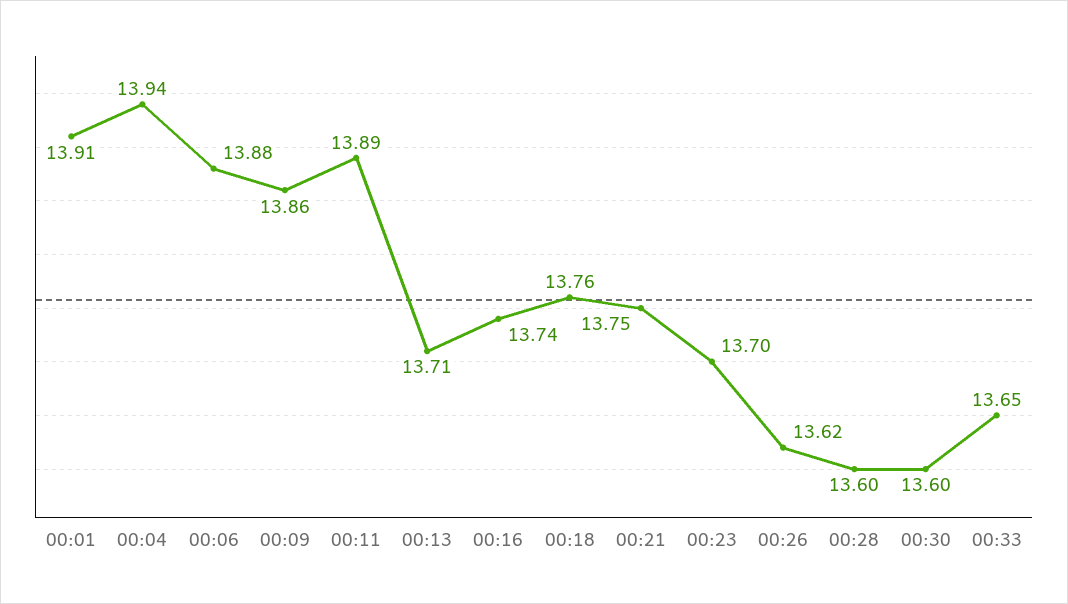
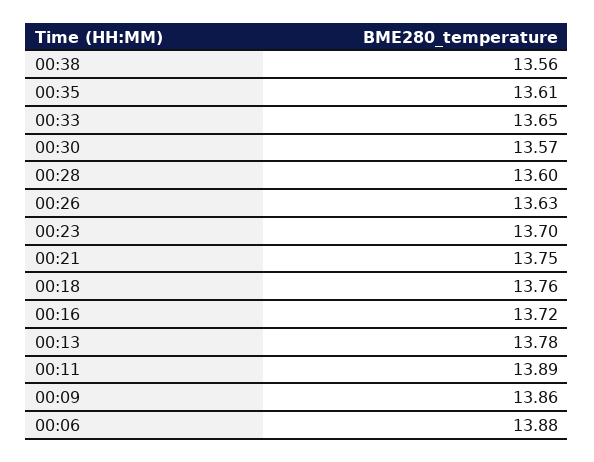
00:01: 13.91 -> none
00:04: 13.94 -> none
00:13: 13.71 -> 13.78
00:16: 13.74 -> 13.72
00:26: 13.62 -> 13.63
00:30: 13.6 -> 13.57
00:38: none -> 13.56
00:35: none -> 13.61

